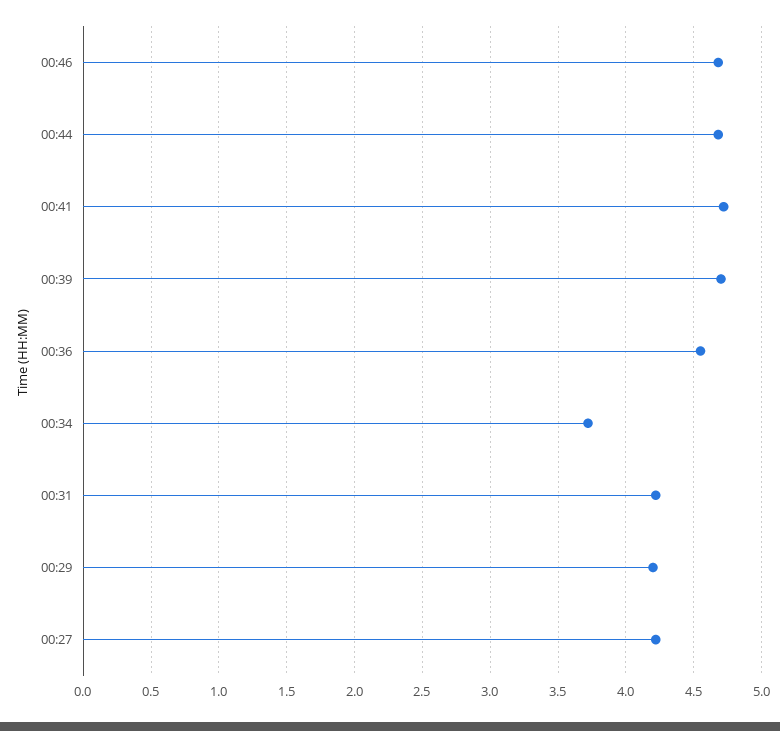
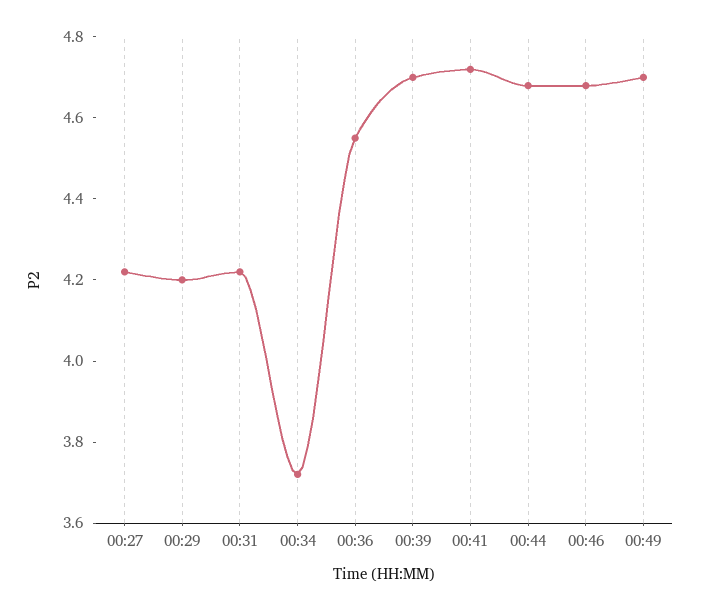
00:49: none -> 4.7

